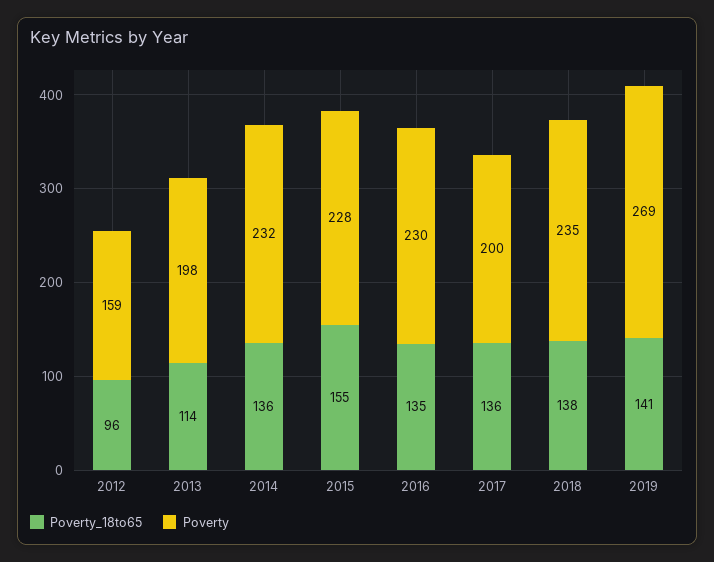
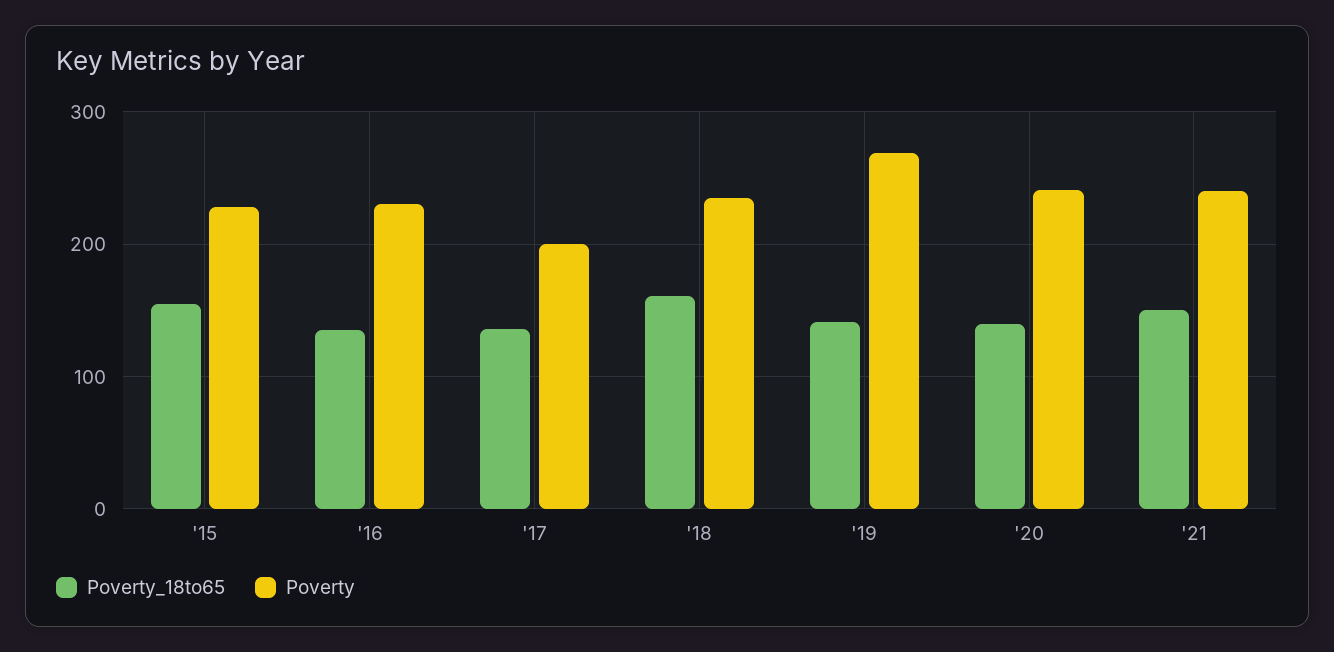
Poverty_18to65, 2012: 96 -> none
Poverty, 2012: 159 -> none
Poverty_18to65, 2013: 114 -> none
Poverty, 2013: 198 -> none
Poverty_18to65, 2014: 136 -> none
Poverty, 2014: 232 -> none
Poverty_18to65, 2018: 138 -> 160
Poverty_18to65, '20: none -> 140
Poverty, '20: none -> 240
Poverty_18to65, '21: none -> 150
Poverty, '21: none -> 240

